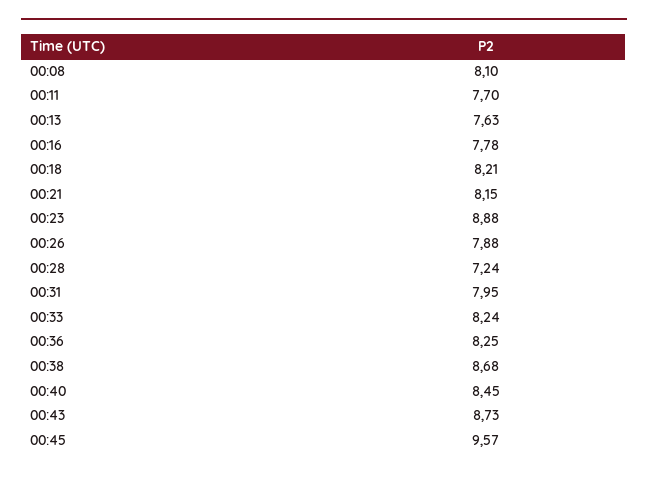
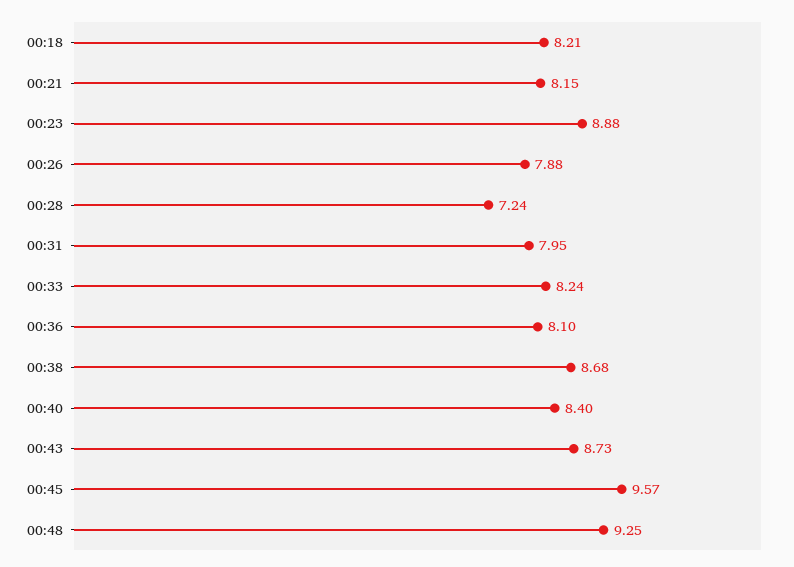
00:08: 8.1 -> none
00:11: 7.7 -> none
00:13: 7.63 -> none
00:16: 7.78 -> none
00:36: 8.25 -> 8.1
00:40: 8.45 -> 8.4
00:48: none -> 9.25

